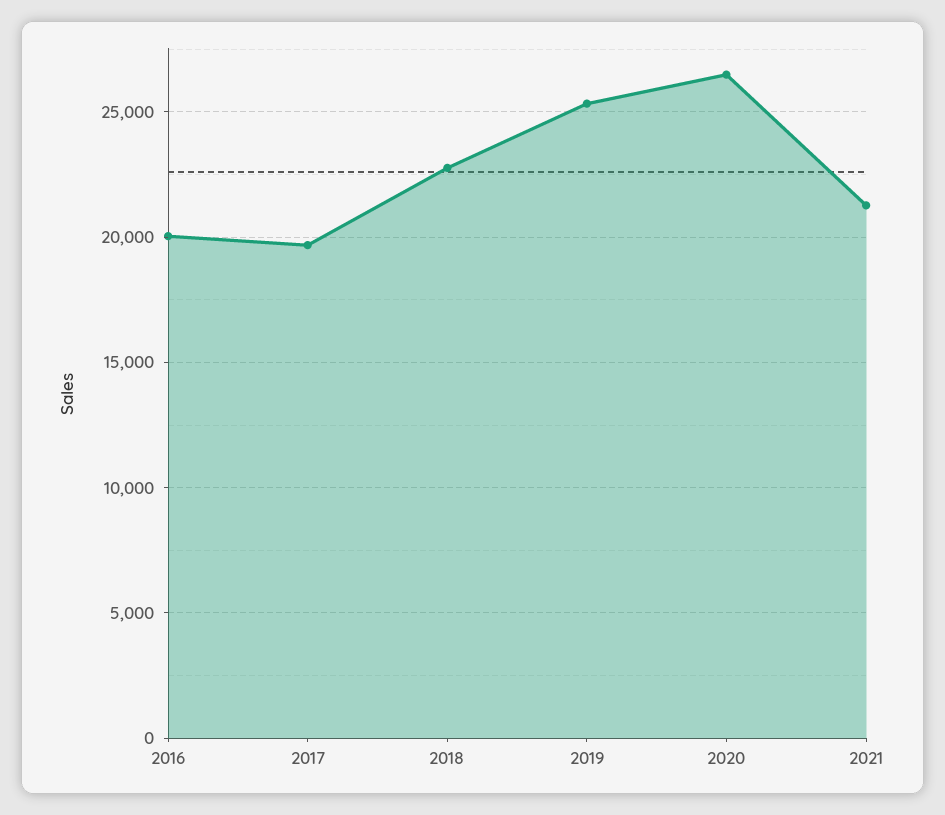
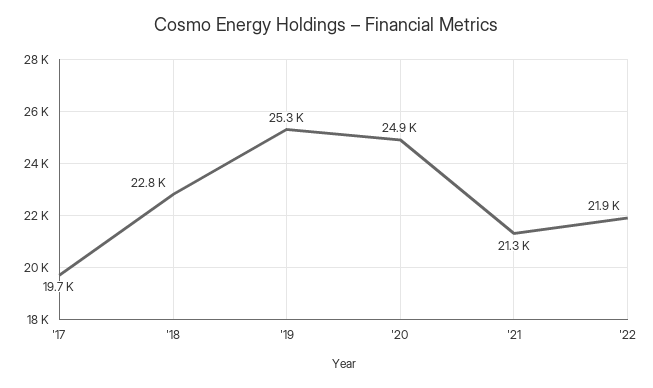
2016: 20000 -> none
2020: 26500 -> 24900
'22: none -> 21900

